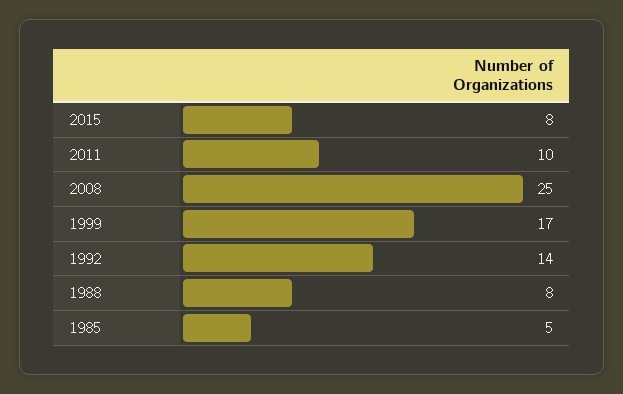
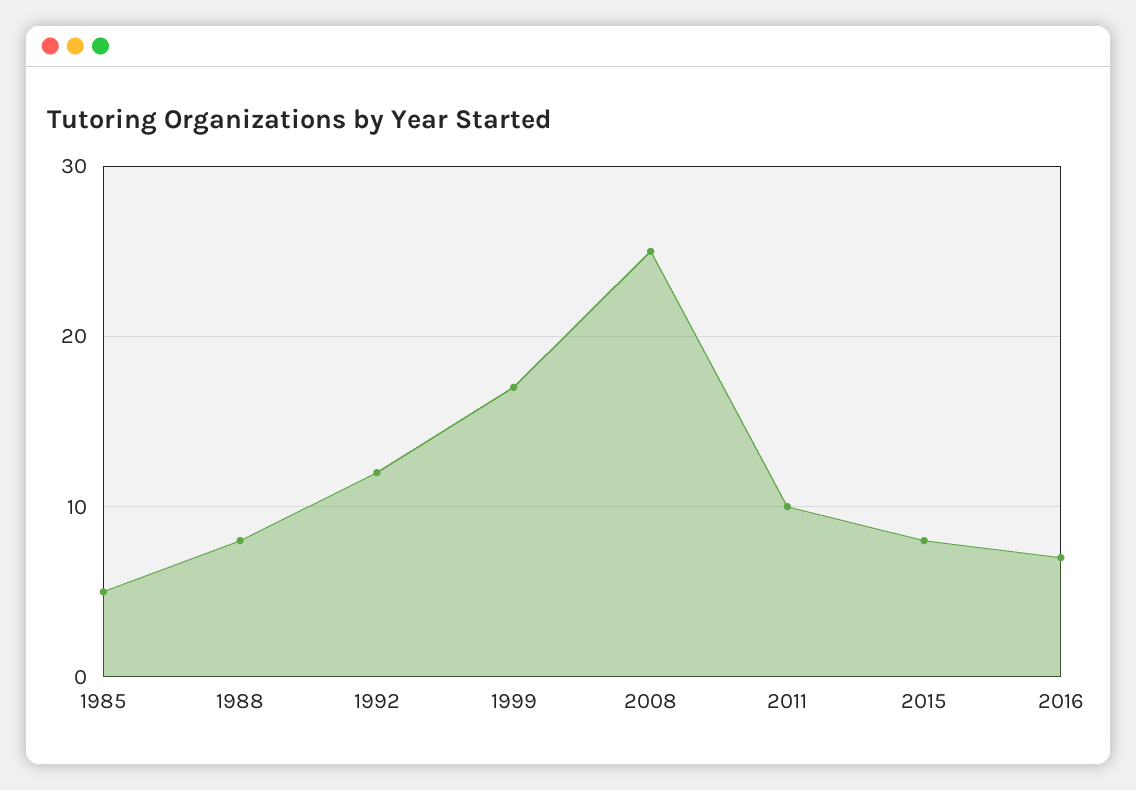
1992: 14 -> 12
2016: none -> 7

